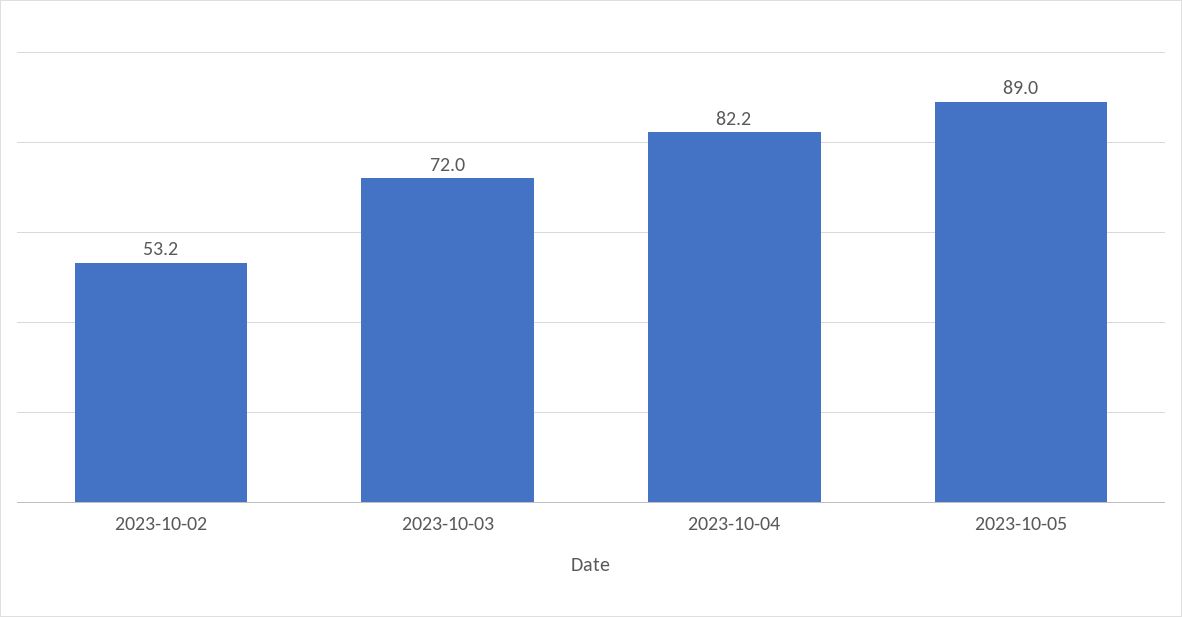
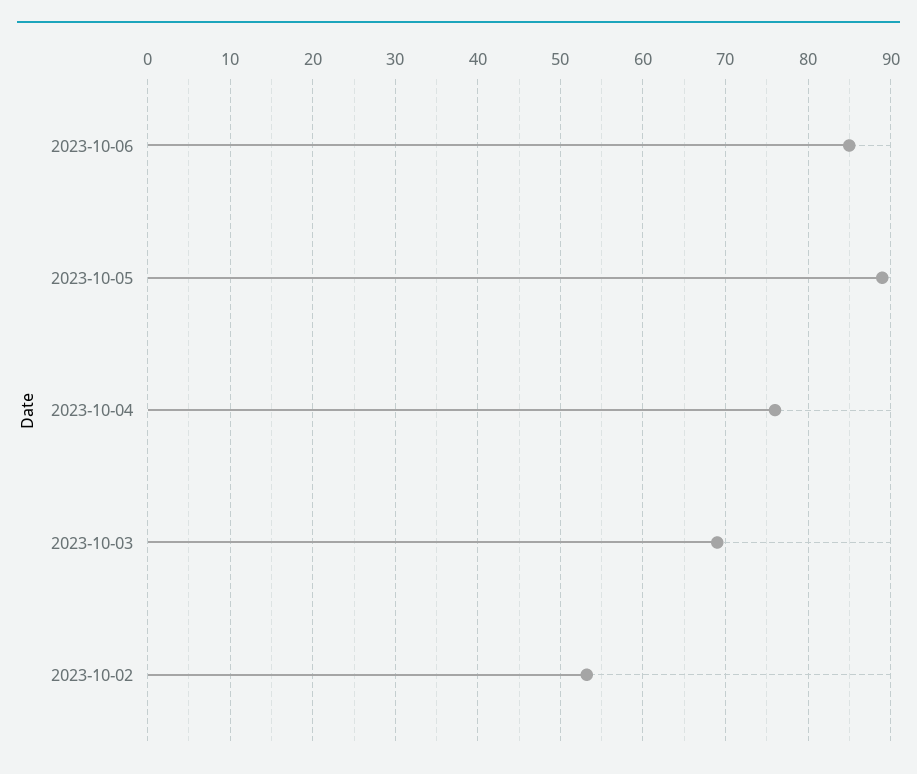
2023-10-03: 72 -> 69
2023-10-04: 82.2 -> 76
2023-10-06: none -> 85

